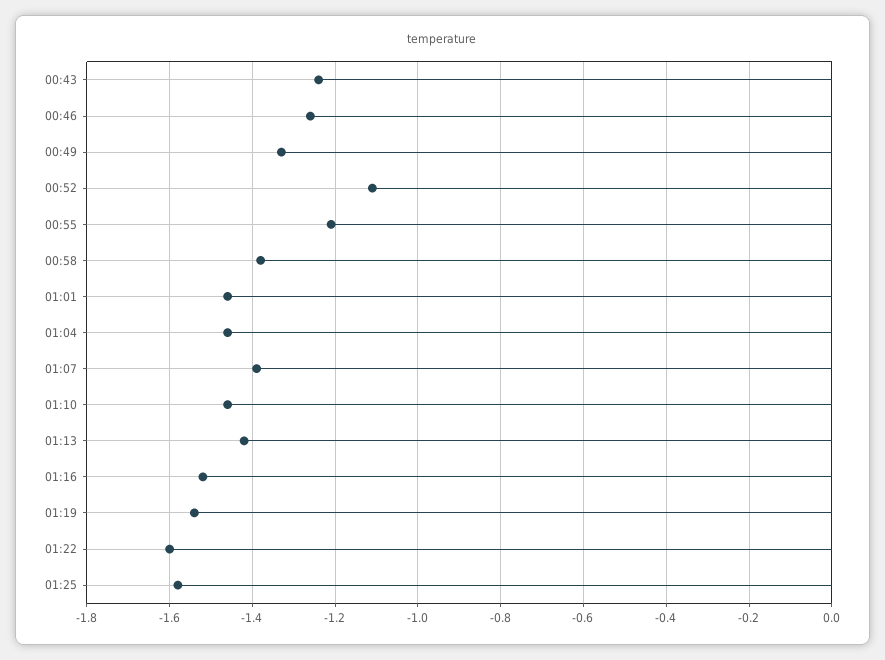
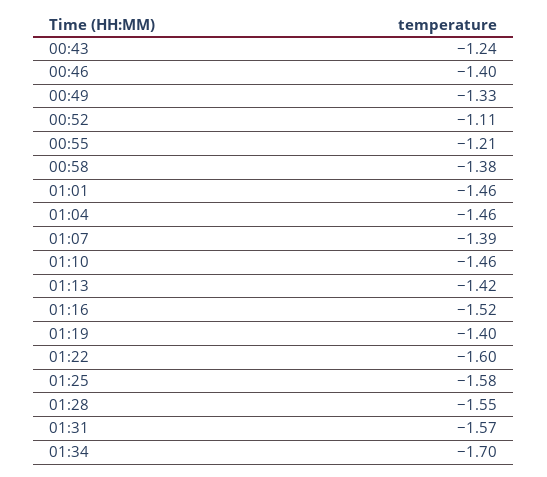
00:46: -1.25 -> -1.4
01:19: -1.55 -> -1.4
01:28: none -> -1.55
01:31: none -> -1.57
01:34: none -> -1.7

